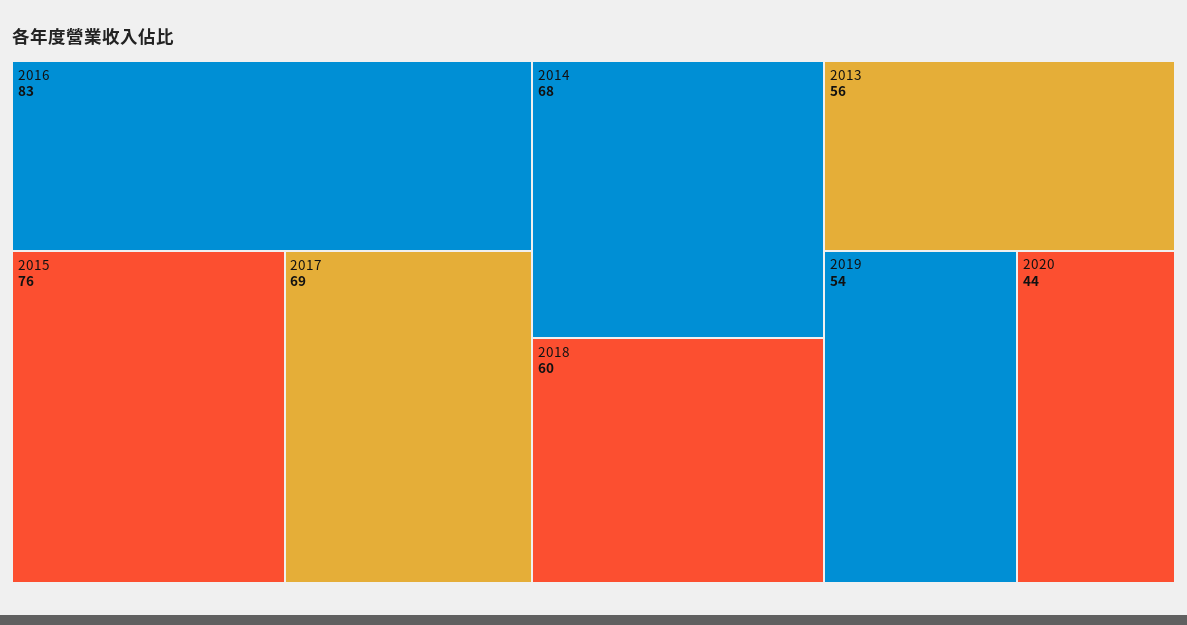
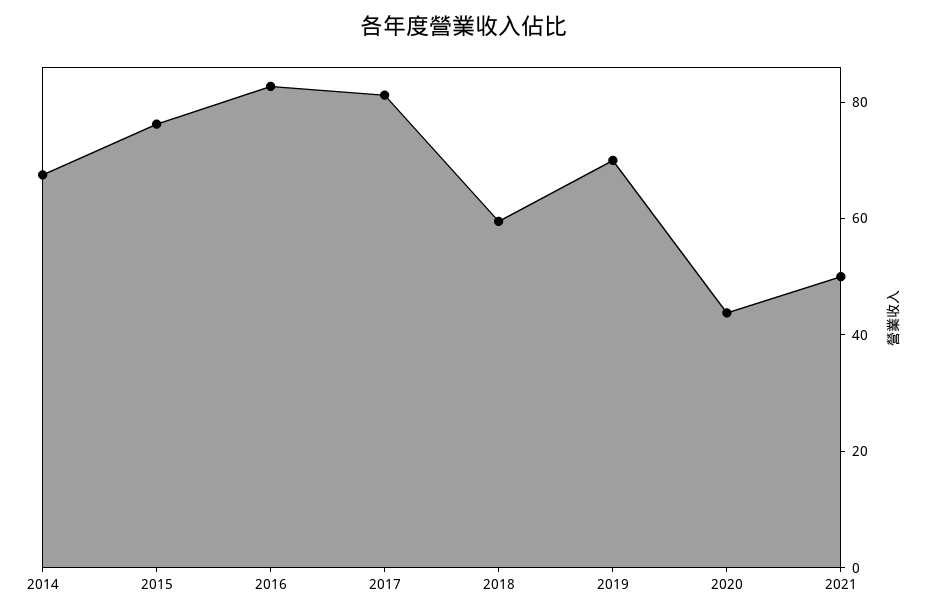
2017: 69 -> 80
2013: 56 -> none
2019: 54 -> 70
2021: none -> 50

